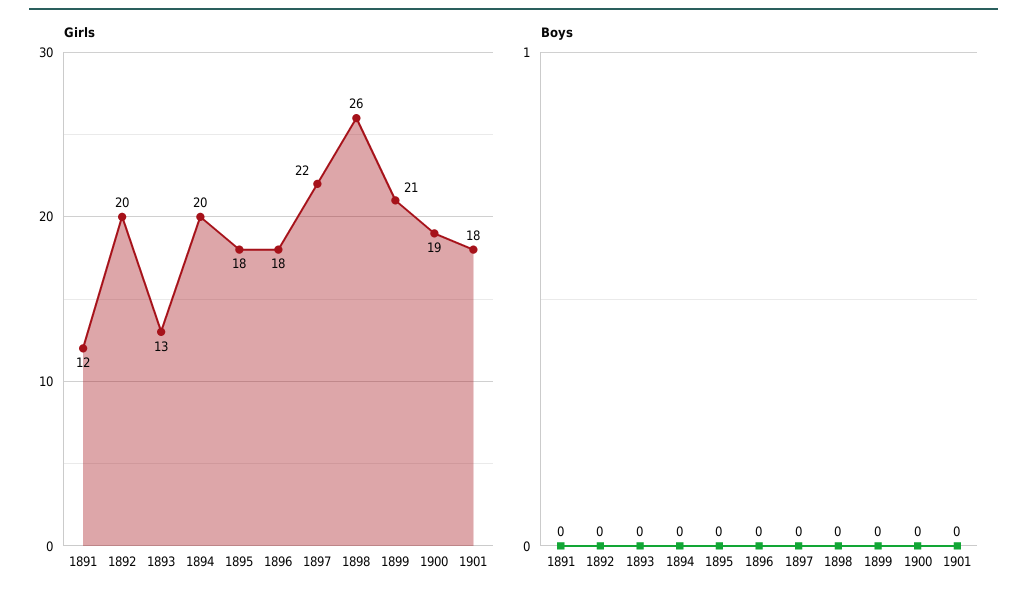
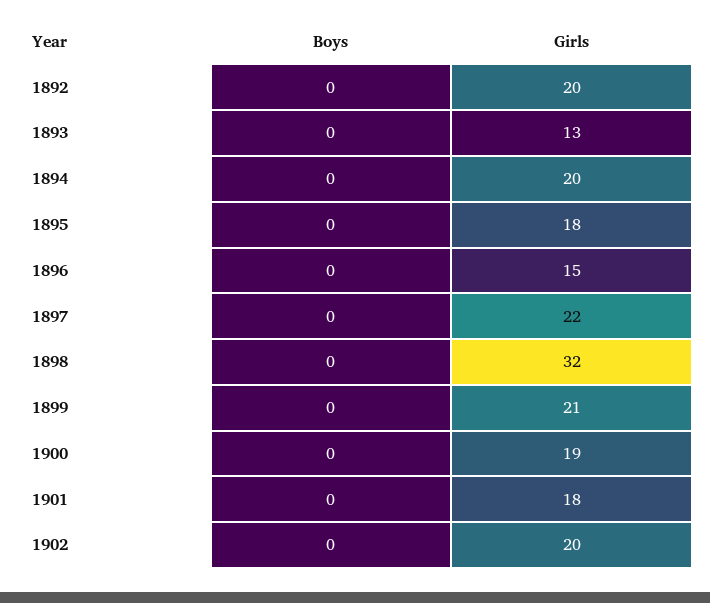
Girls, 1891: 12 -> none
Girls, 1896: 18 -> 15
Girls, 1898: 26 -> 32
Boys, 1891: 0 -> none
Boys, 1902: none -> 0
Girls, 1902: none -> 20

